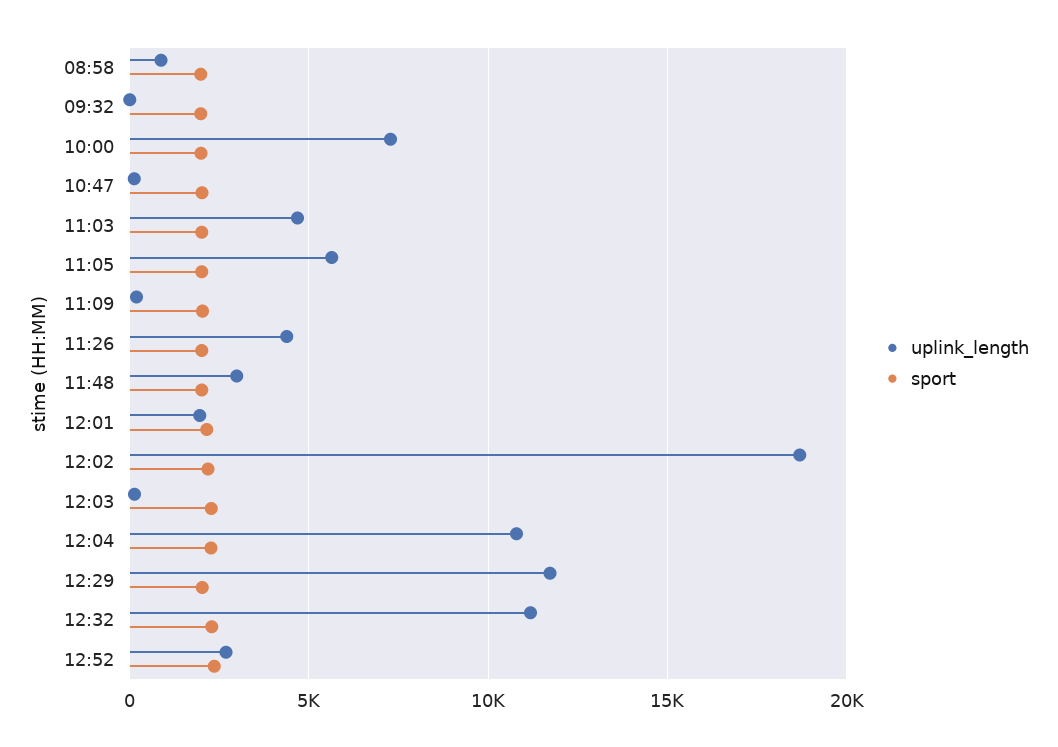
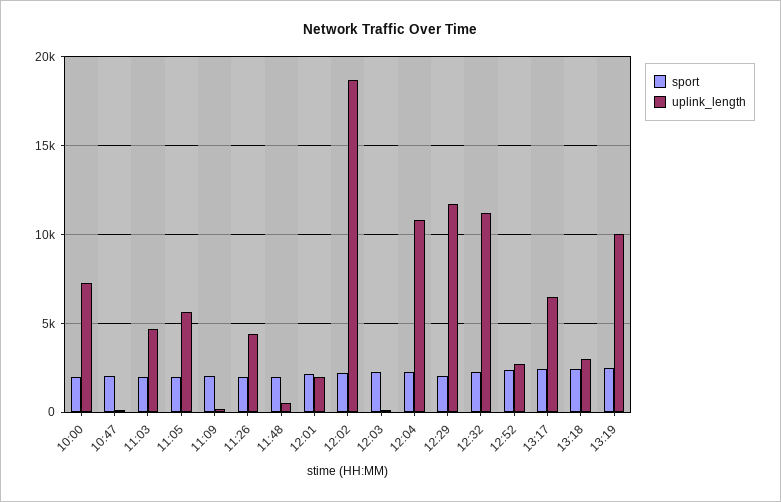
uplink_length, 08:58: 1000 -> none
sport, 08:58: 2000 -> none
uplink_length, 09:32: 0 -> none
sport, 09:32: 2000 -> none
uplink_length, 11:48: 3000 -> 500
sport, 13:17: none -> 2500
uplink_length, 13:17: none -> 6500
sport, 13:18: none -> 2500
uplink_length, 13:18: none -> 3000
sport, 13:19: none -> 2500
uplink_length, 13:19: none -> 10000

